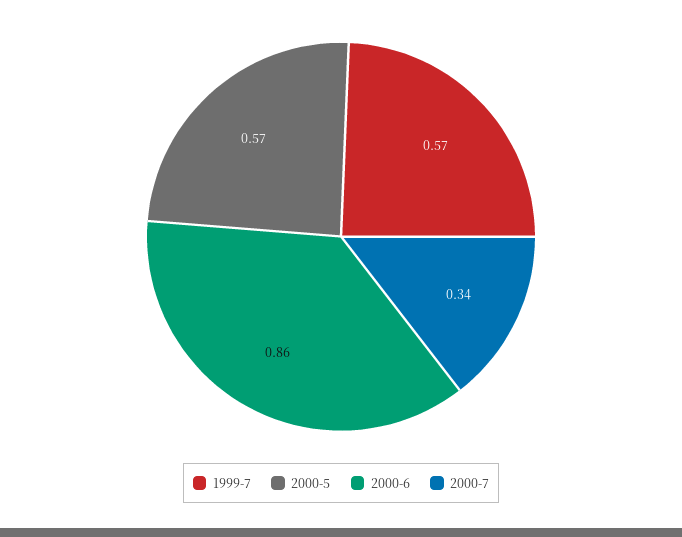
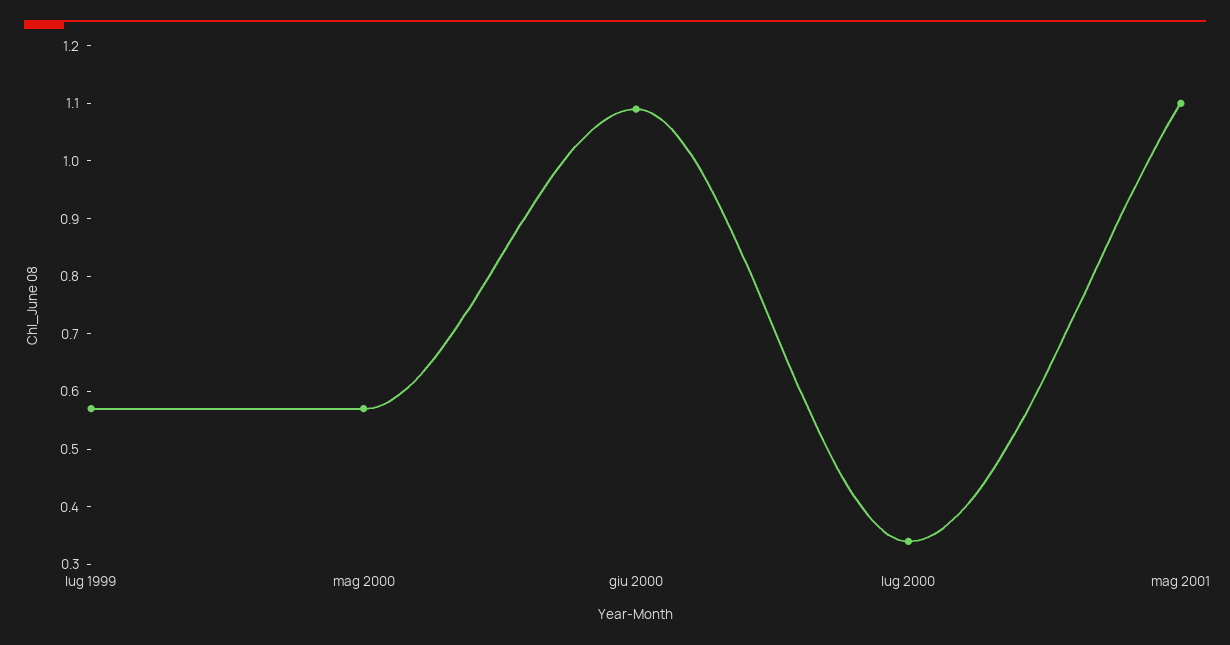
2000-6: 0.86 -> 1.1
mag 2001: none -> 1.1

